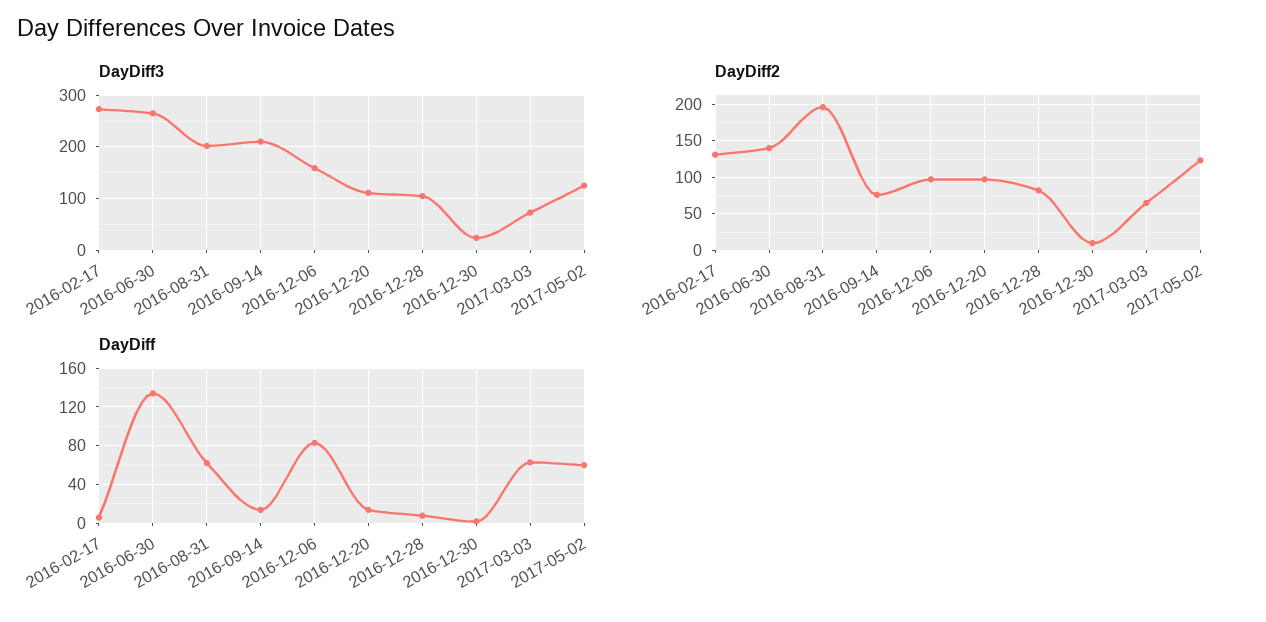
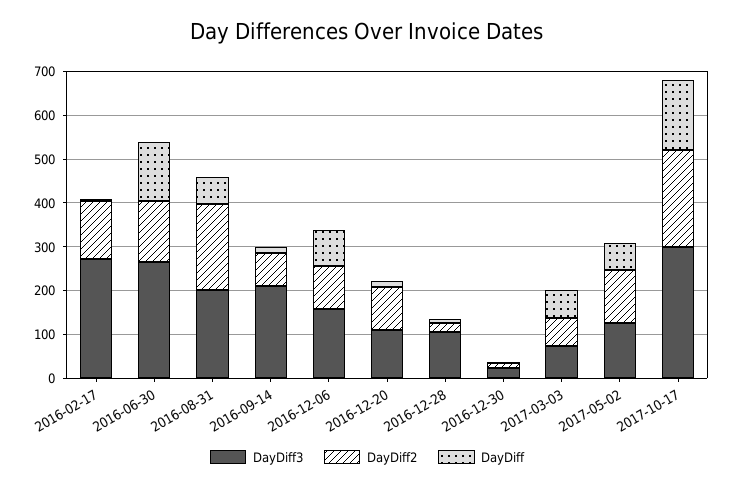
DayDiff2, 2016-12-28: 80 -> 20
DayDiff3, 2017-10-17: none -> 300
DayDiff2, 2017-10-17: none -> 220
DayDiff, 2017-10-17: none -> 160

